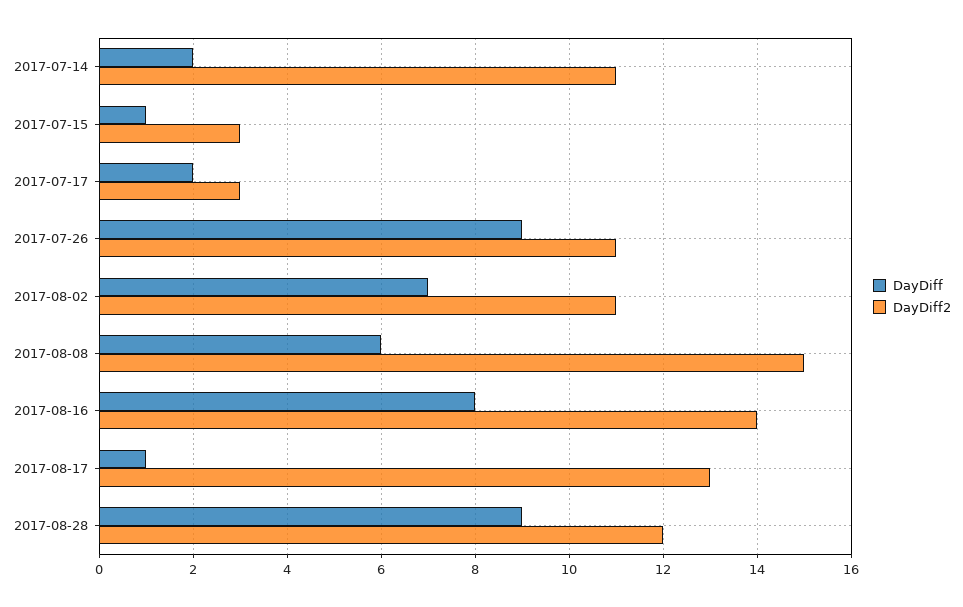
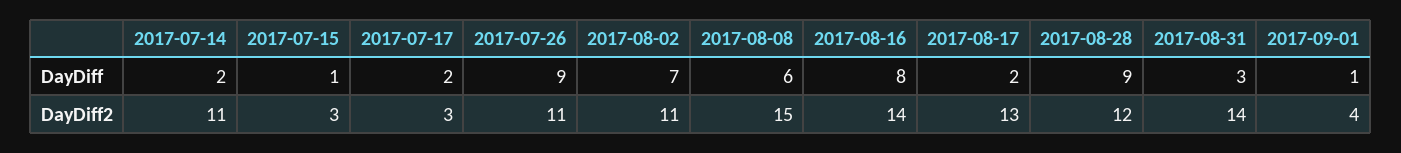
DayDiff, 2017-08-17: 1 -> 2
DayDiff, 2017-08-31: none -> 3
DayDiff, 2017-09-01: none -> 1
DayDiff2, 2017-08-31: none -> 14
DayDiff2, 2017-09-01: none -> 4

